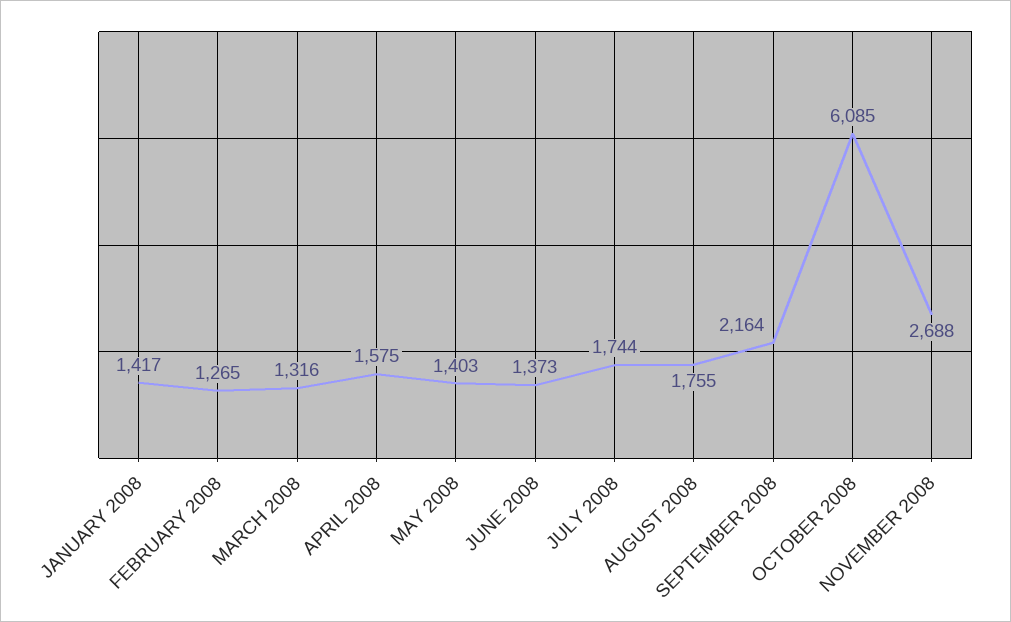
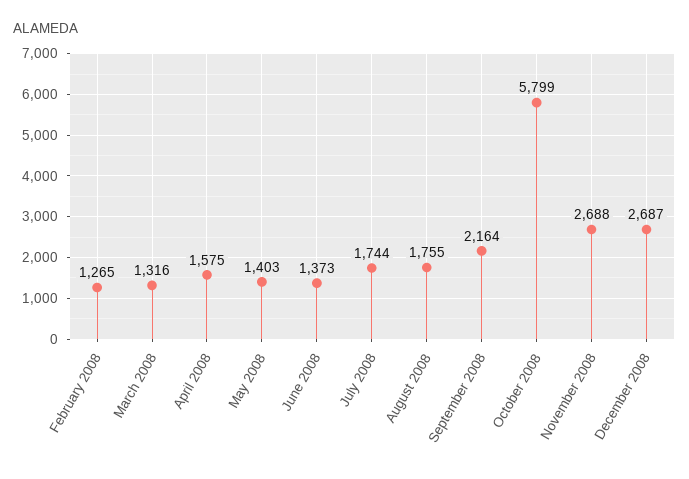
JANUARY 2008: 1417 -> none
OCTOBER 2008: 6085 -> 5799
December 2008: none -> 2687

